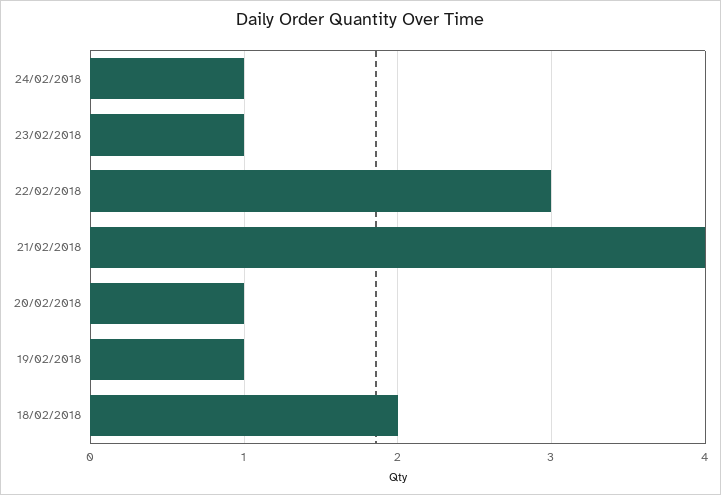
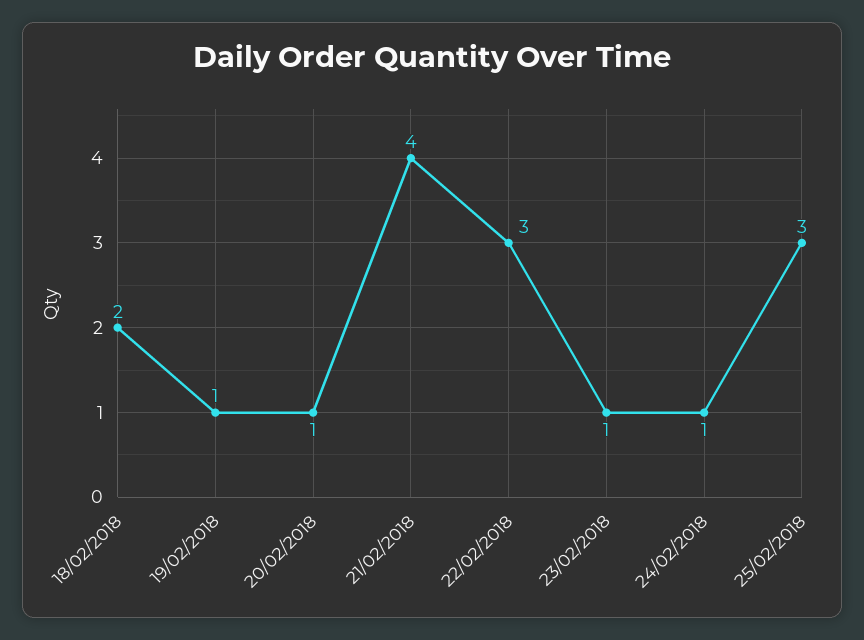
25/02/2018: none -> 3

